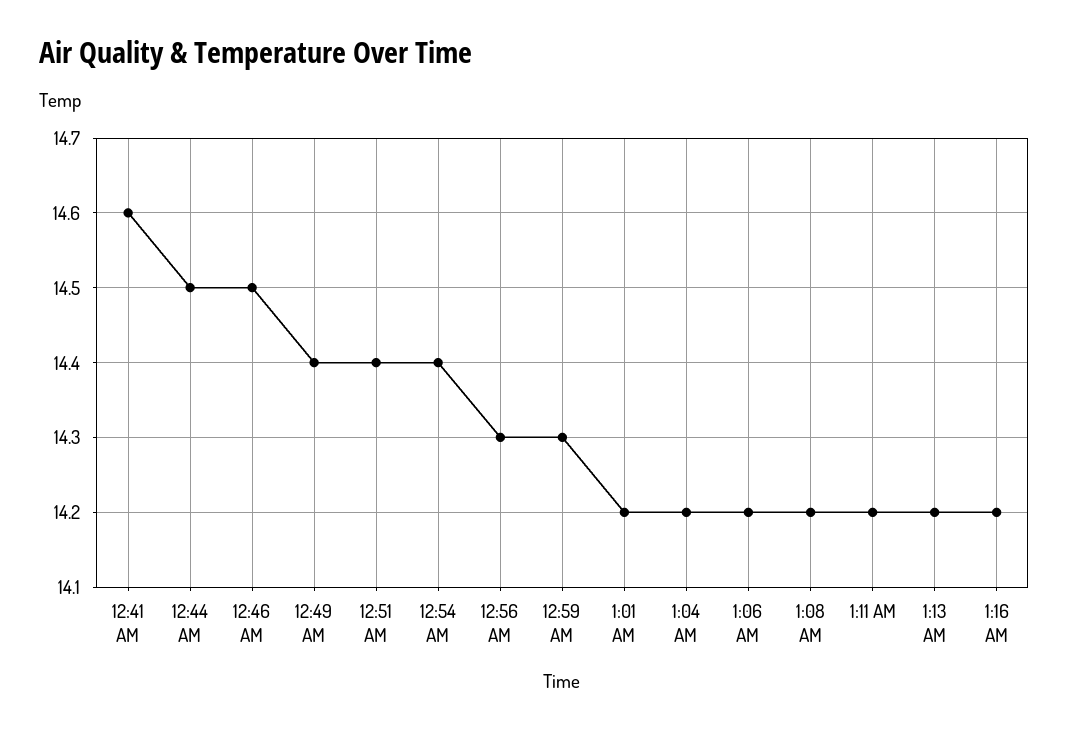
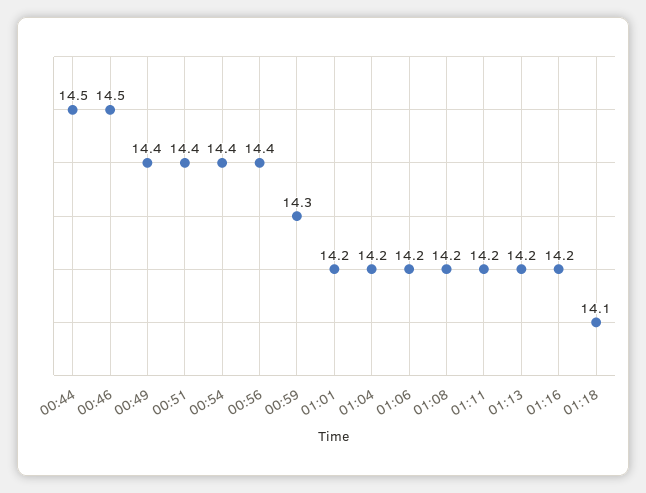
12:41 AM: 14.6 -> none
12:56 AM: 14.3 -> 14.4
01:18: none -> 14.1

